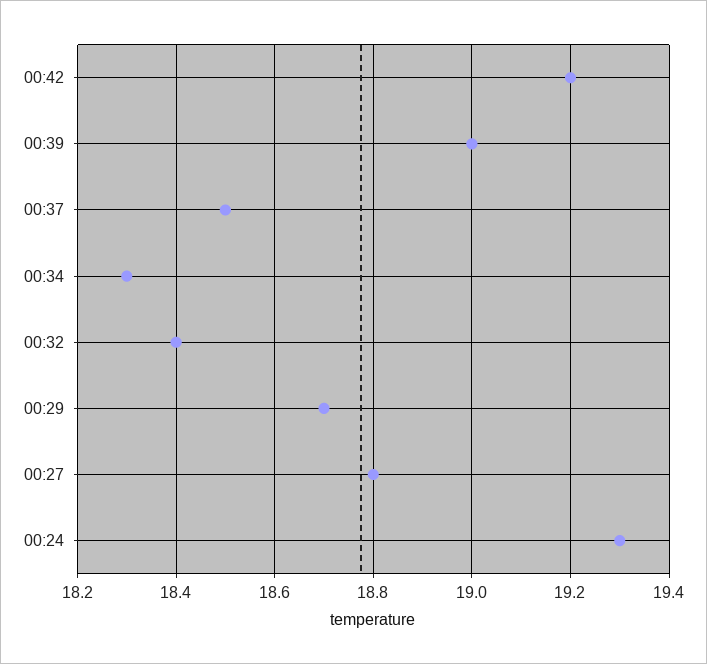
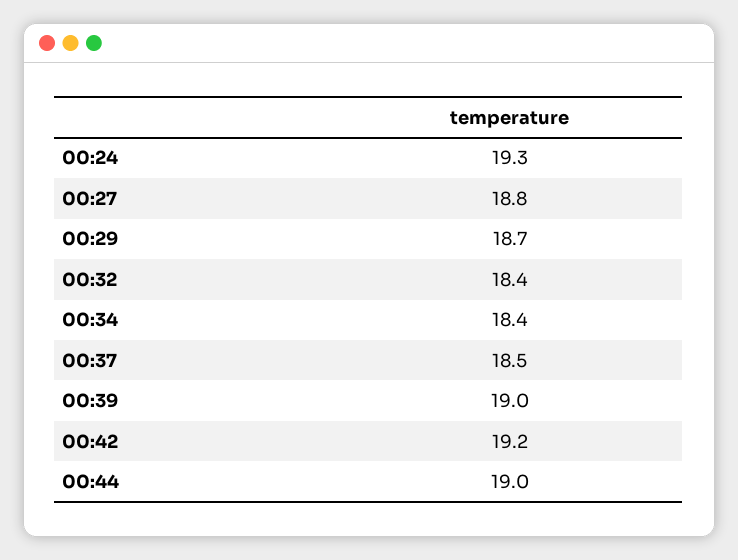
00:34: 18.3 -> 18.4
00:44: none -> 19

